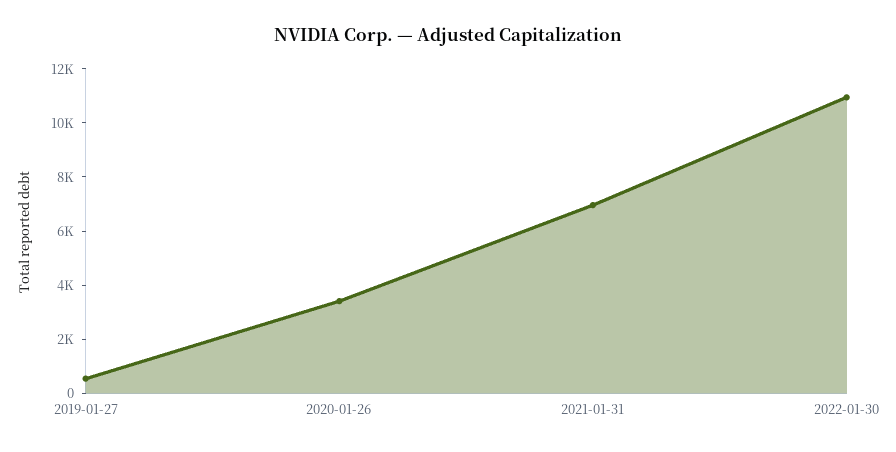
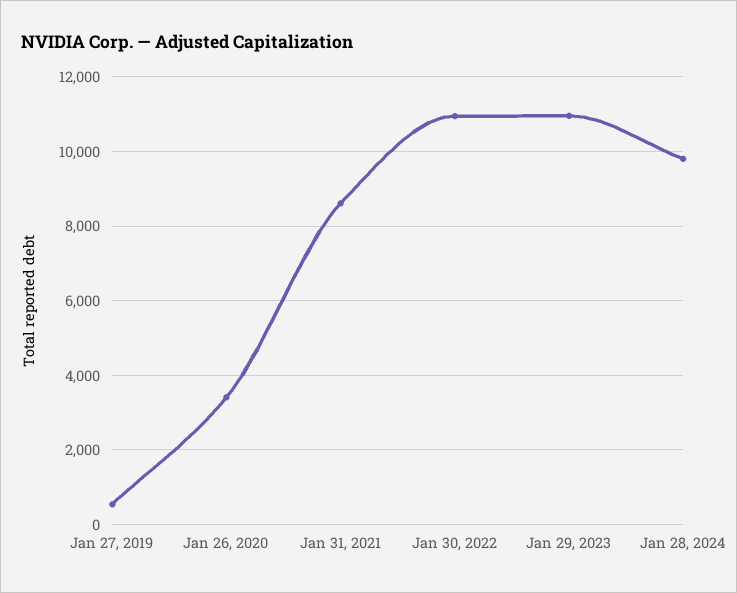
2021-01-31: 7000 -> 8600
Jan 29, 2023: none -> 11000
Jan 28, 2024: none -> 9800

